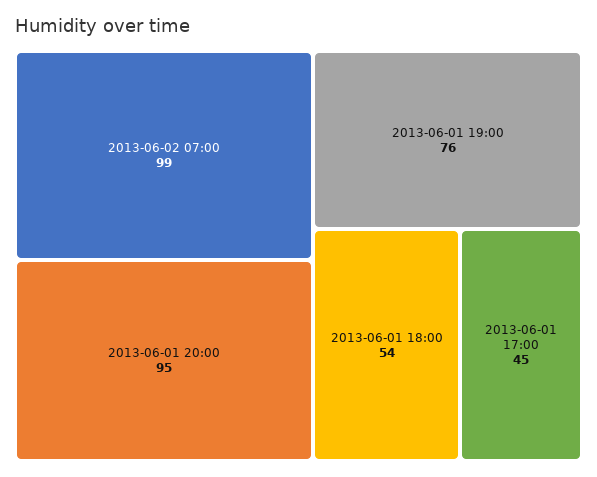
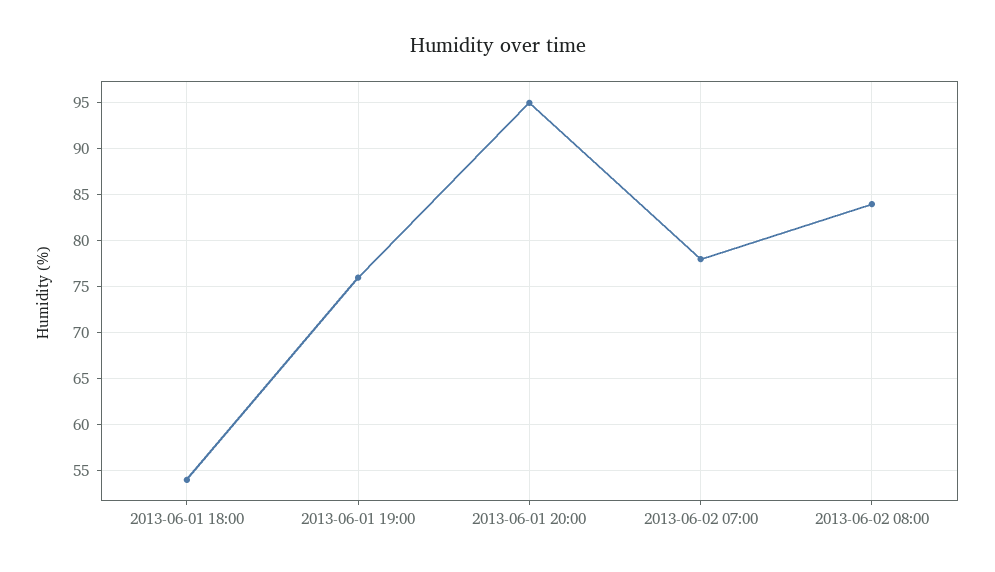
2013-06-02 07:00: 99 -> 78
2013-06-01 17:00: 45 -> none
2013-06-02 08:00: none -> 84

